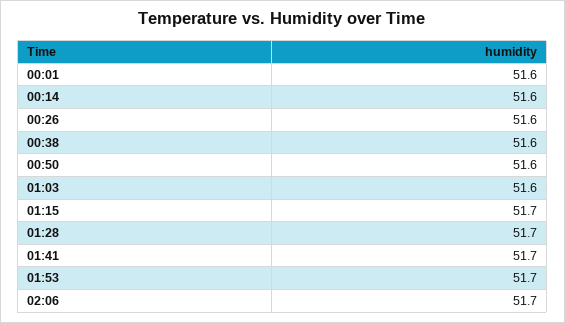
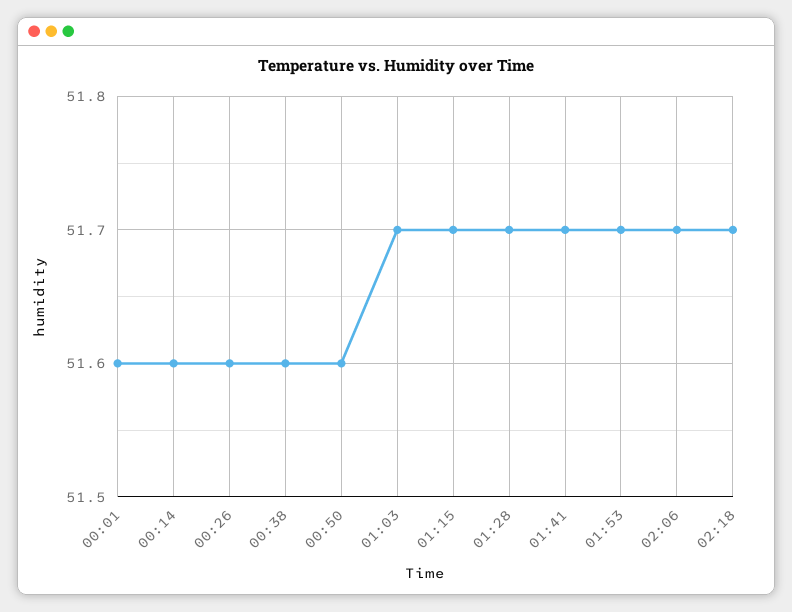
01:03: 51.6 -> 51.7
02:18: none -> 51.7

